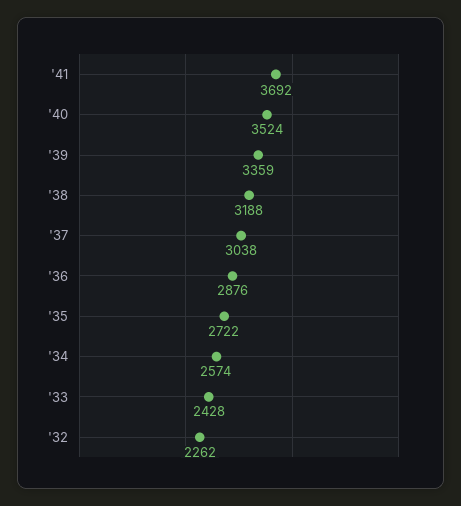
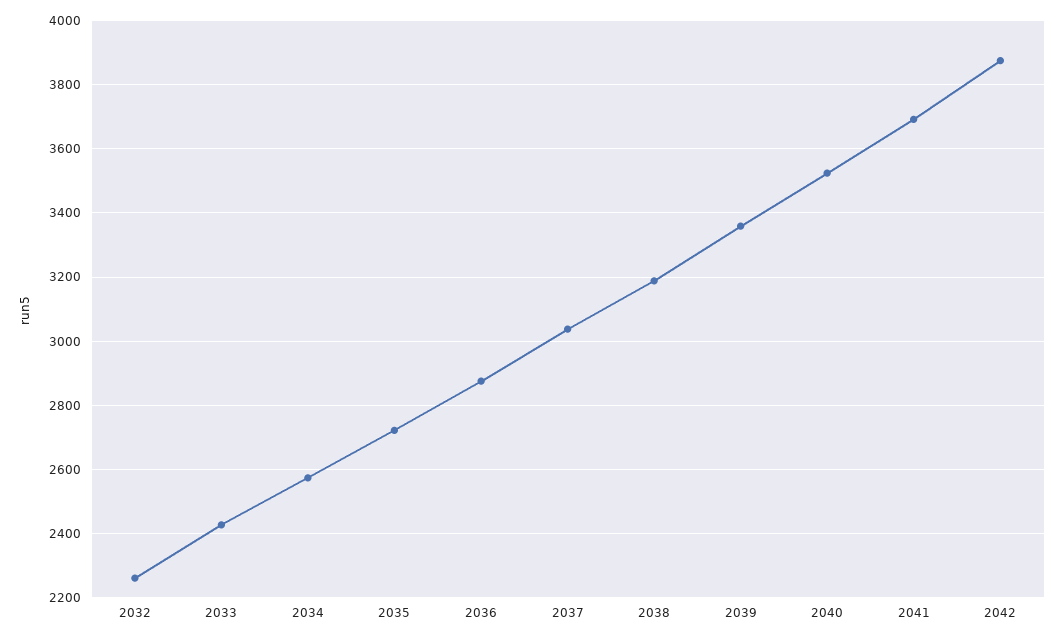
2042: none -> 3880

